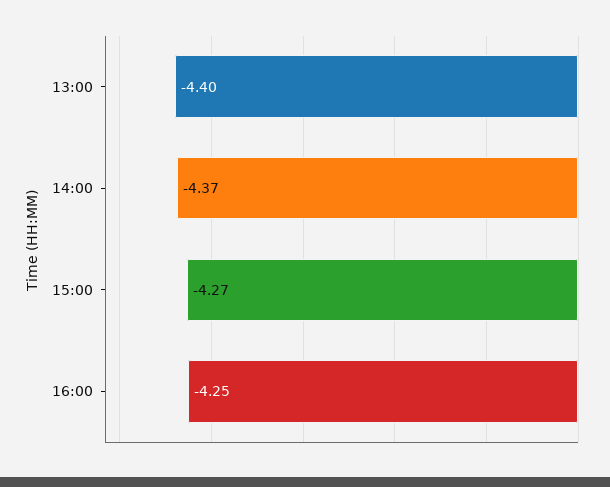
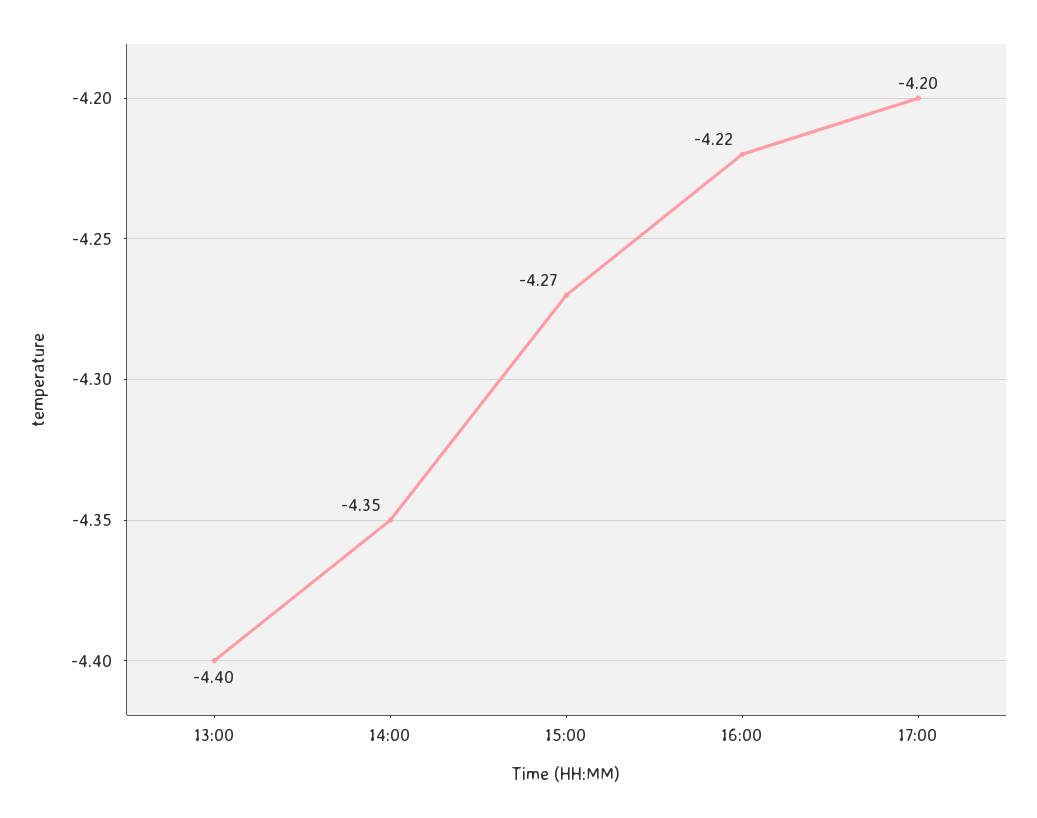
14:00: -4.37 -> -4.35
16:00: -4.25 -> -4.22
17:00: none -> -4.2

